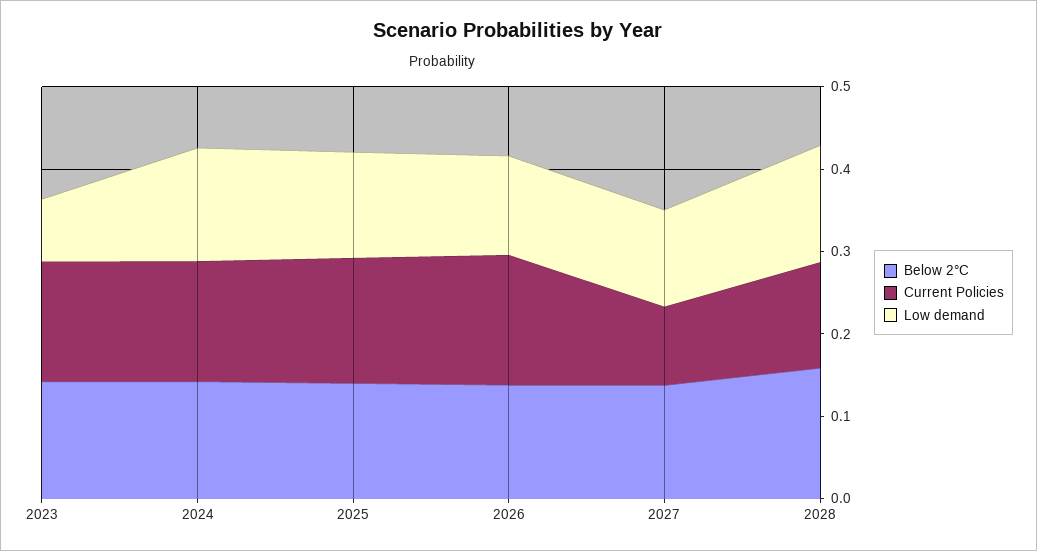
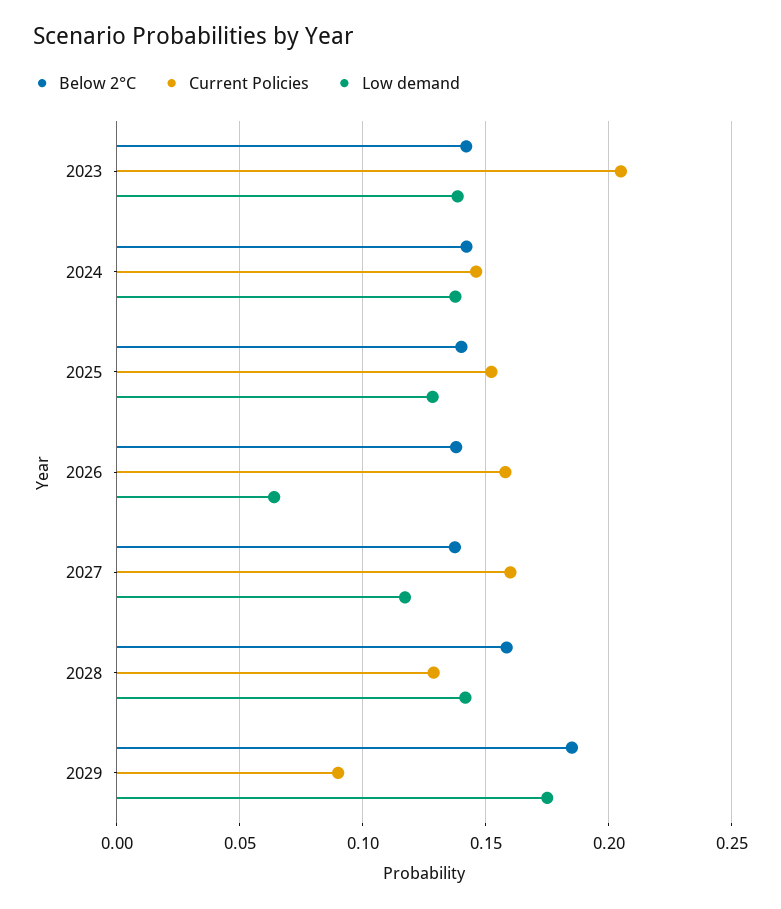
Current Policies, 2023: 0.14 -> 0.205
Low demand, 2023: 0.08 -> 0.14
Low demand, 2026: 0.12 -> 0.065
Current Policies, 2027: 0.1 -> 0.16
Below 2°C, 2029: none -> 0.185
Current Policies, 2029: none -> 0.09
Low demand, 2029: none -> 0.175

